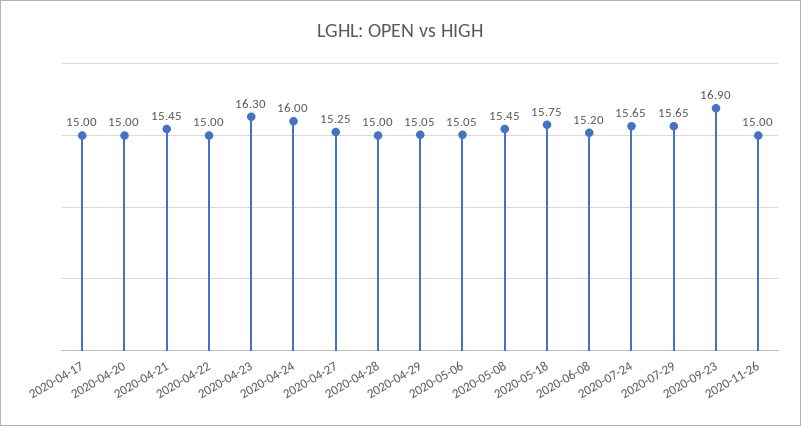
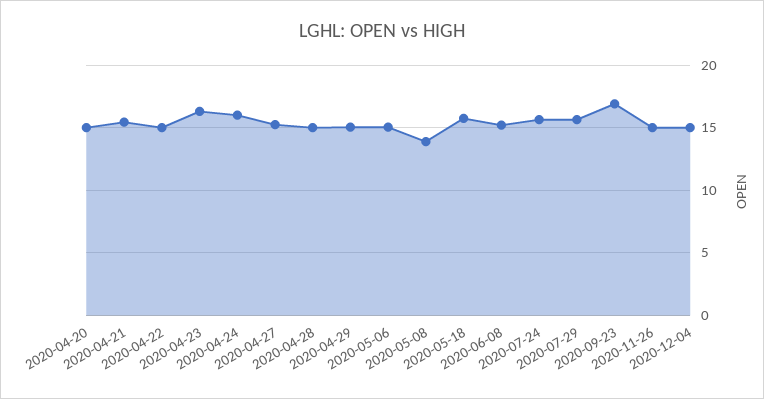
2020-04-17: 15 -> none
2020-05-08: 15.45 -> 14
2020-12-04: none -> 15

